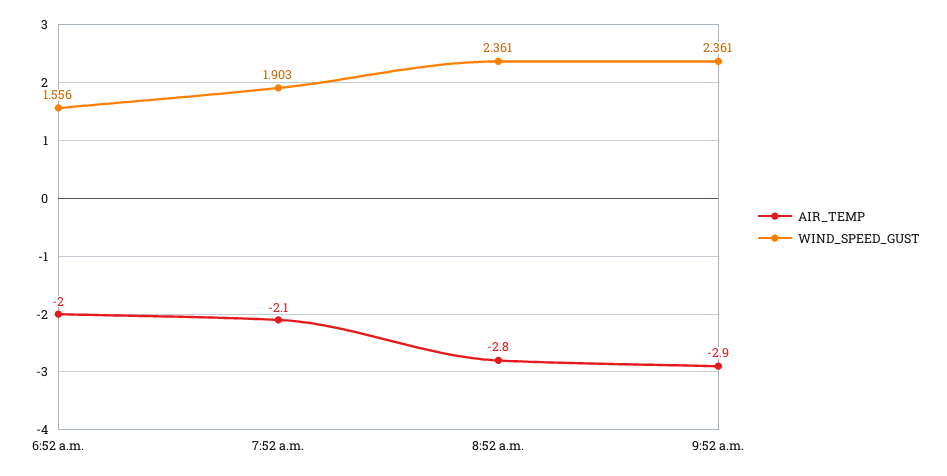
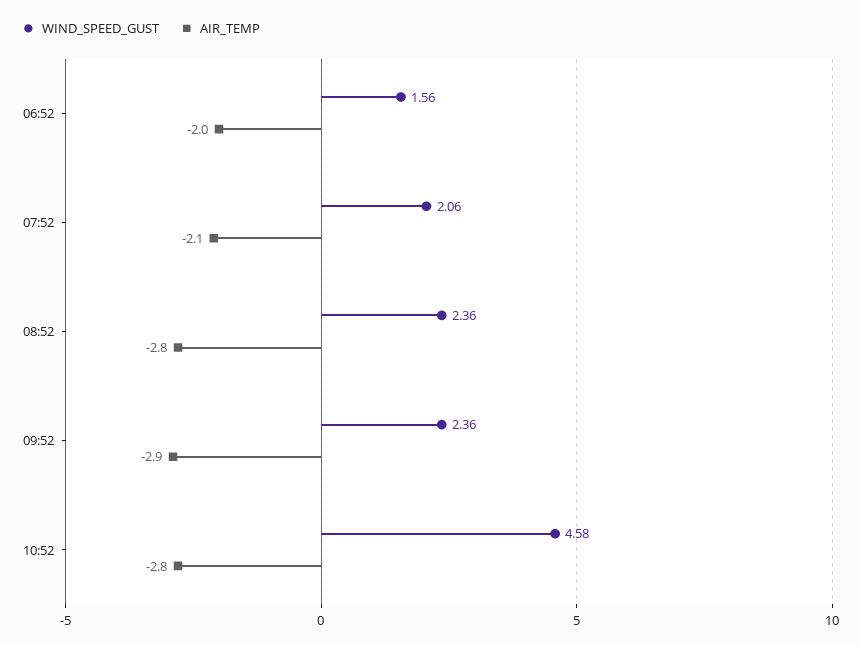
WIND_SPEED_GUST, 7:52 a.m.: 1.903 -> 2.06
WIND_SPEED_GUST, 10:52: none -> 4.58
AIR_TEMP, 10:52: none -> -2.8

